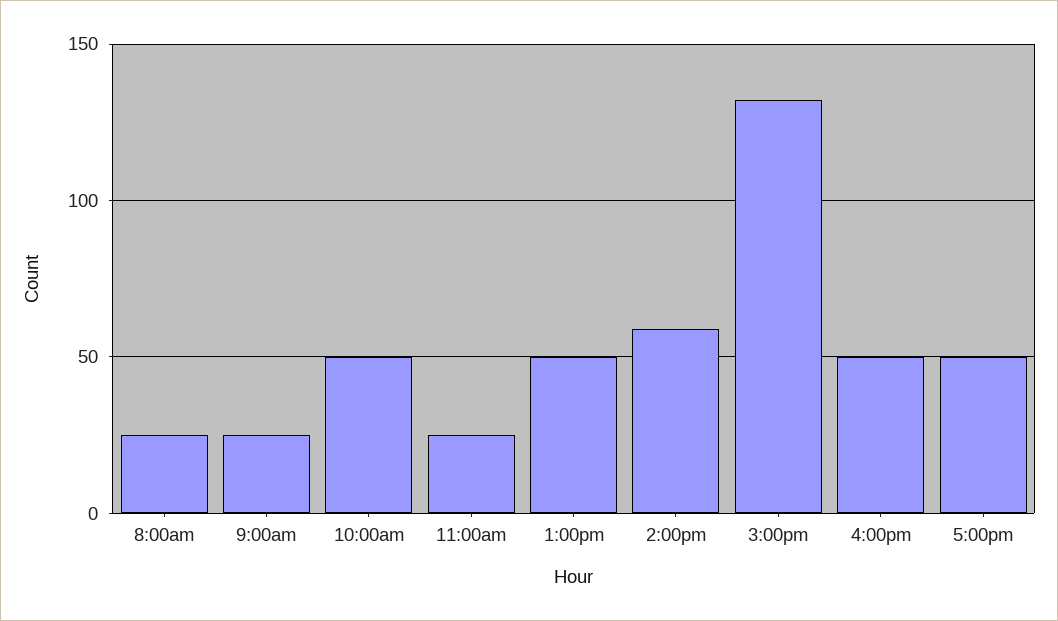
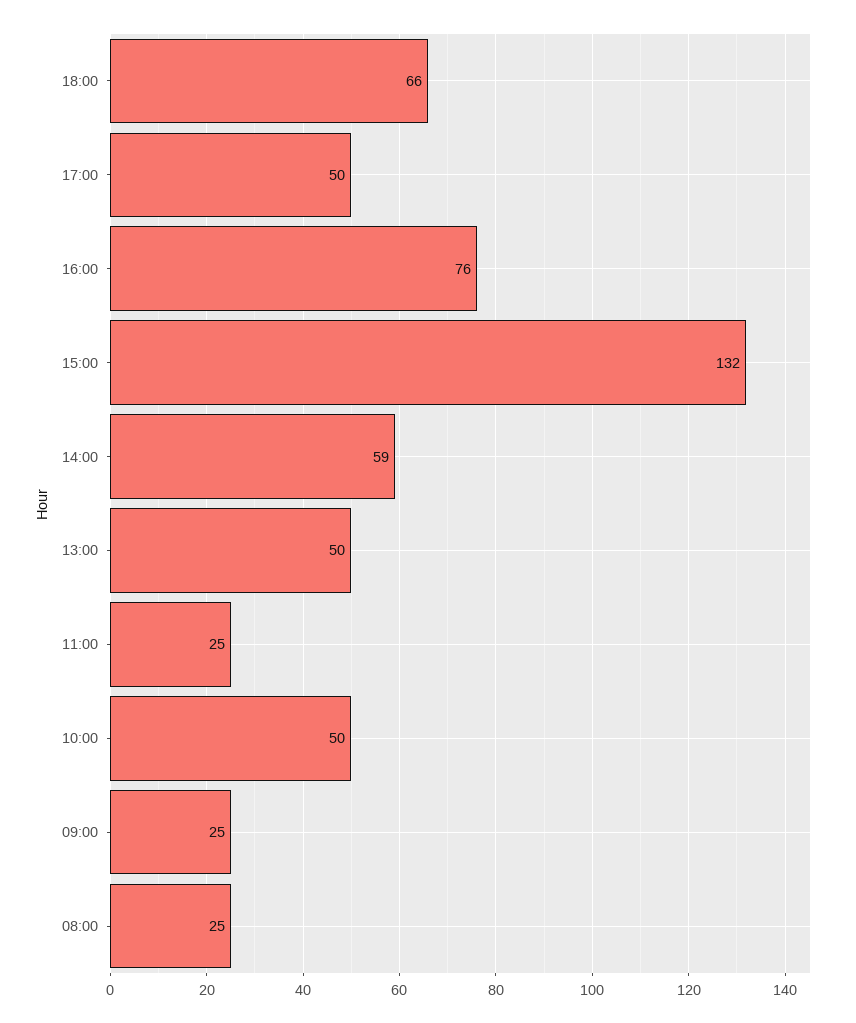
4:00pm: 50 -> 76
18:00: none -> 66

